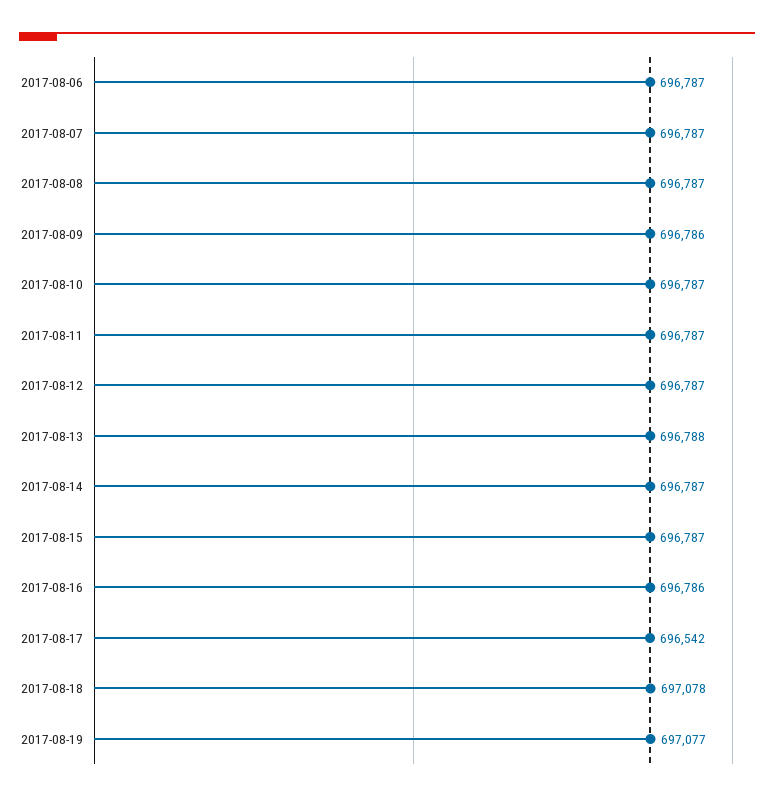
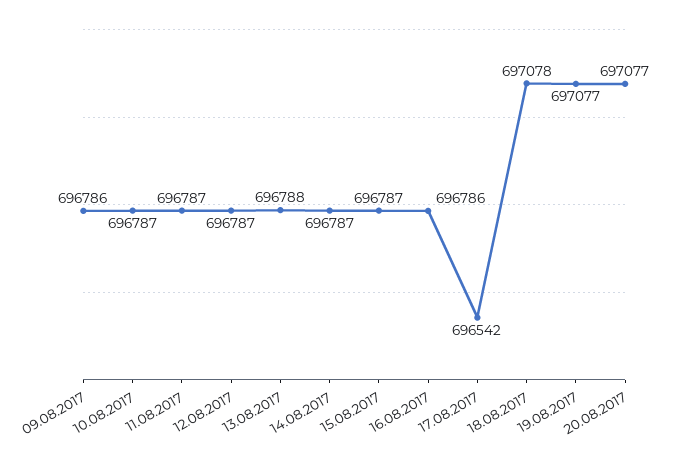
2017-08-06: 696787 -> none
2017-08-07: 696787 -> none
2017-08-08: 696787 -> none
20.08.2017: none -> 697077

